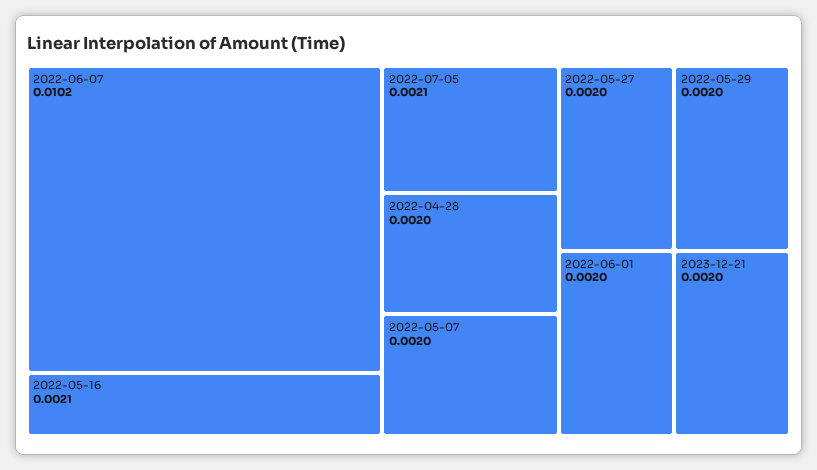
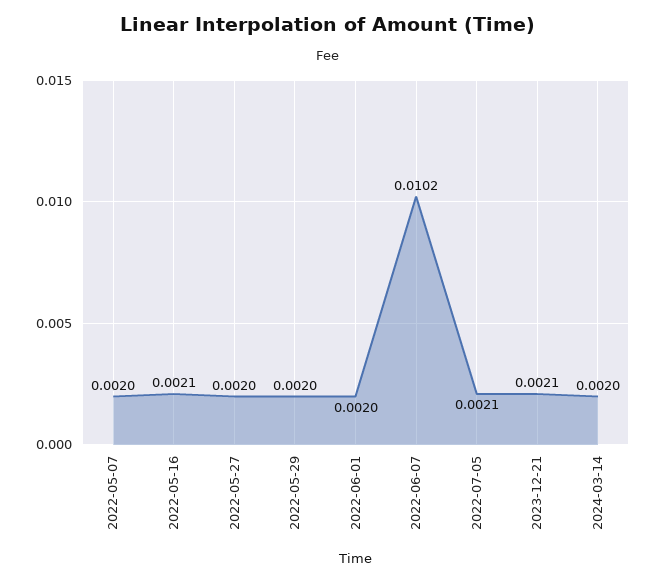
2022-04-28: 0.002 -> none
2023-12-21: 0.002 -> 0.0021
2024-03-14: none -> 0.002

